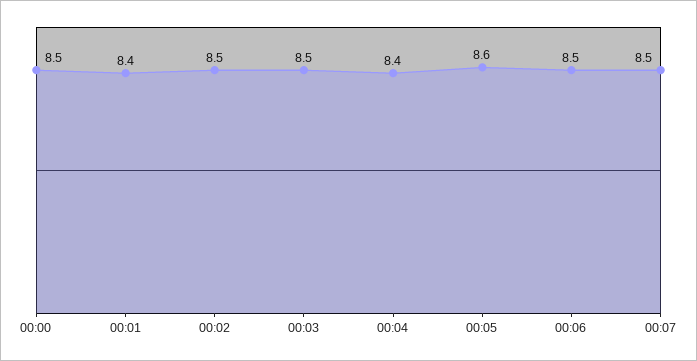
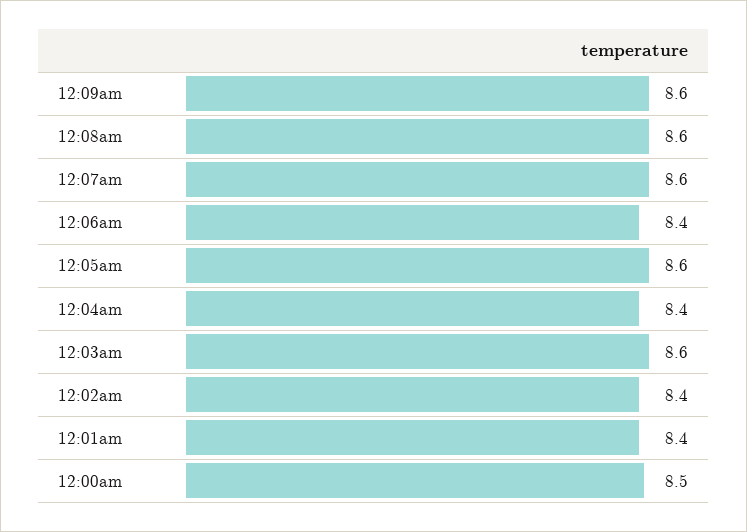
00:02: 8.5 -> 8.4
00:03: 8.5 -> 8.6
00:06: 8.5 -> 8.4
00:07: 8.5 -> 8.6
12:09am: none -> 8.6
12:08am: none -> 8.6

